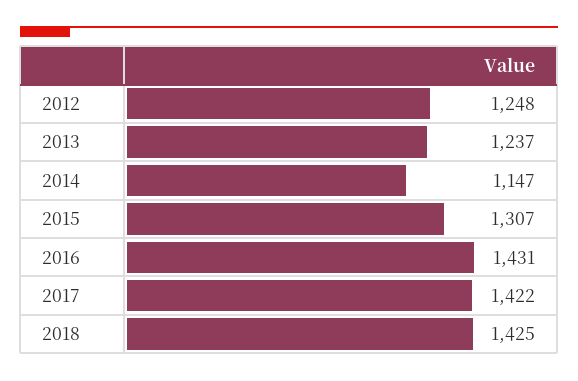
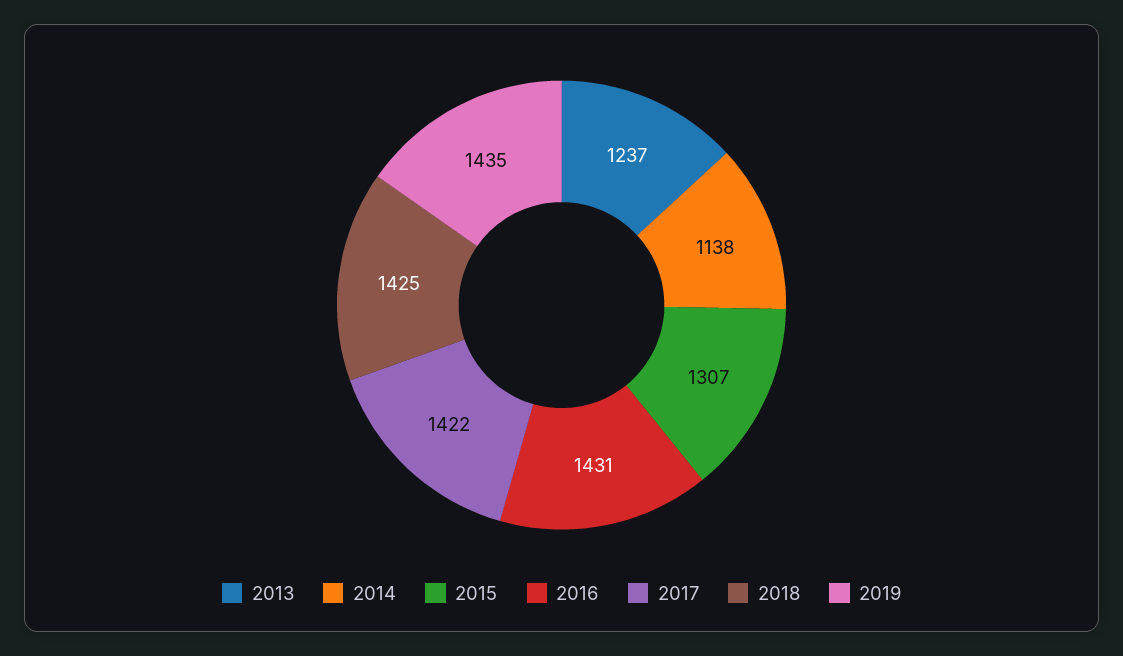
2012: 1248 -> none
2014: 1147 -> 1138
2019: none -> 1435

